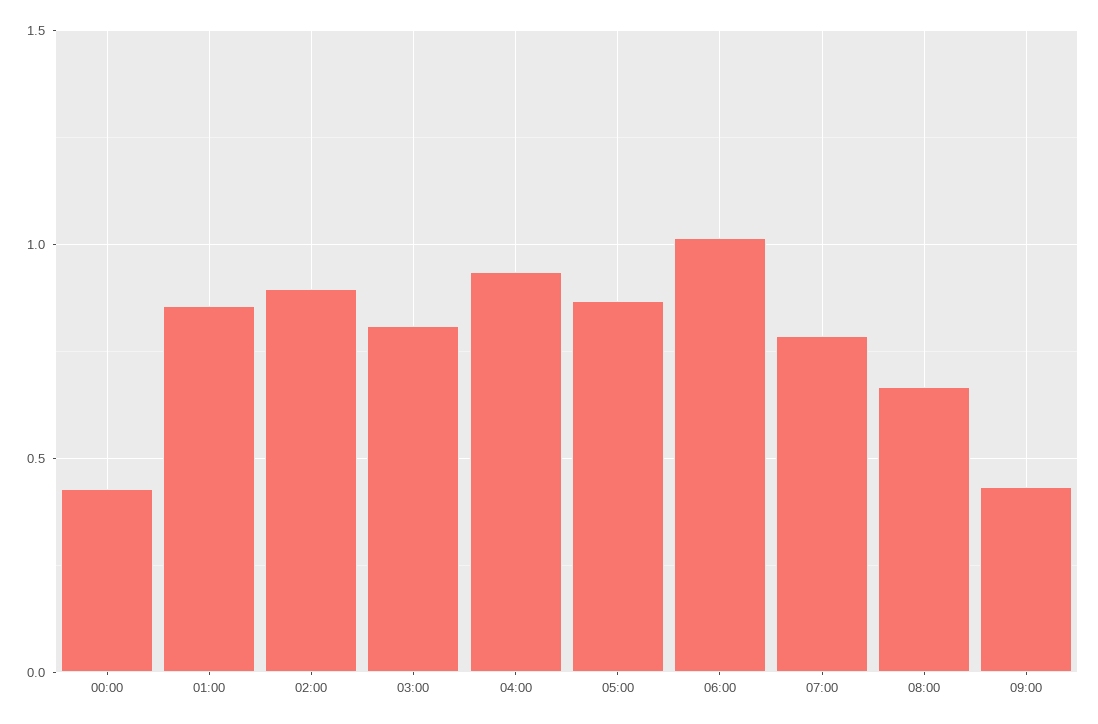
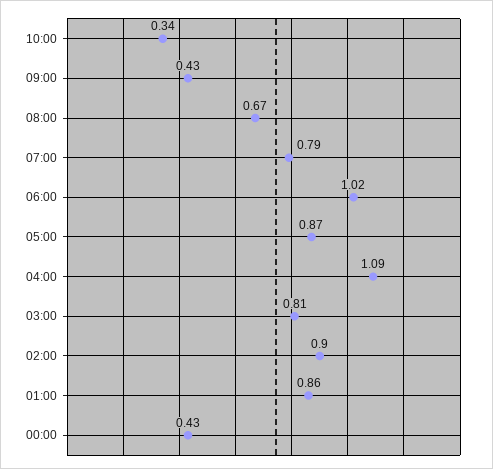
04:00: 0.95 -> 1.09
10:00: none -> 0.34

